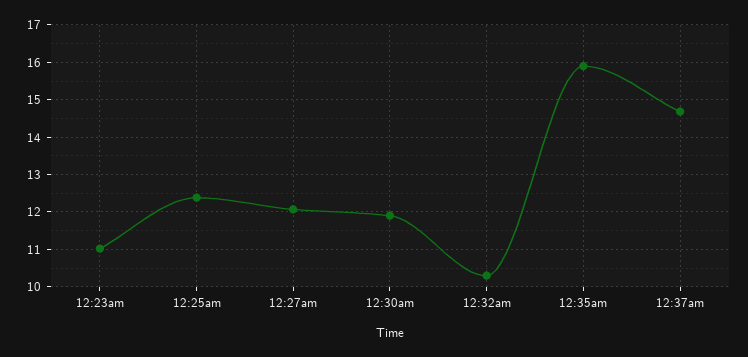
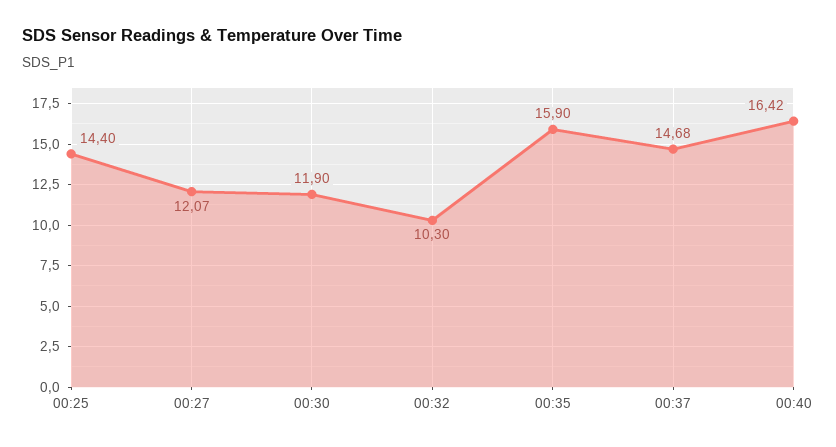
12:23am: 11 -> none
12:25am: 12.4 -> 14.4
00:40: none -> 16.42

